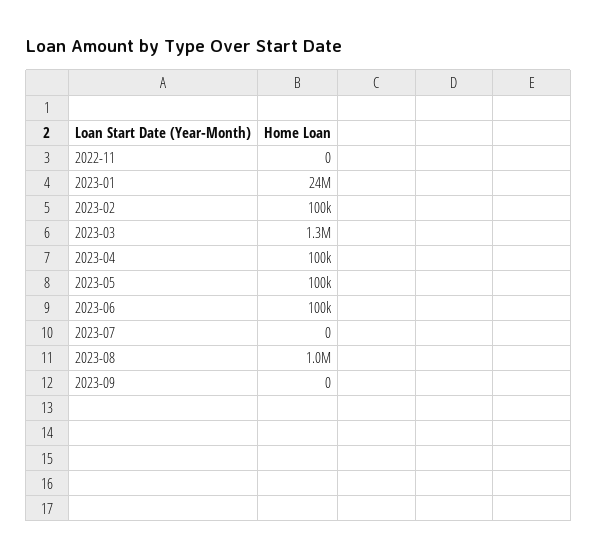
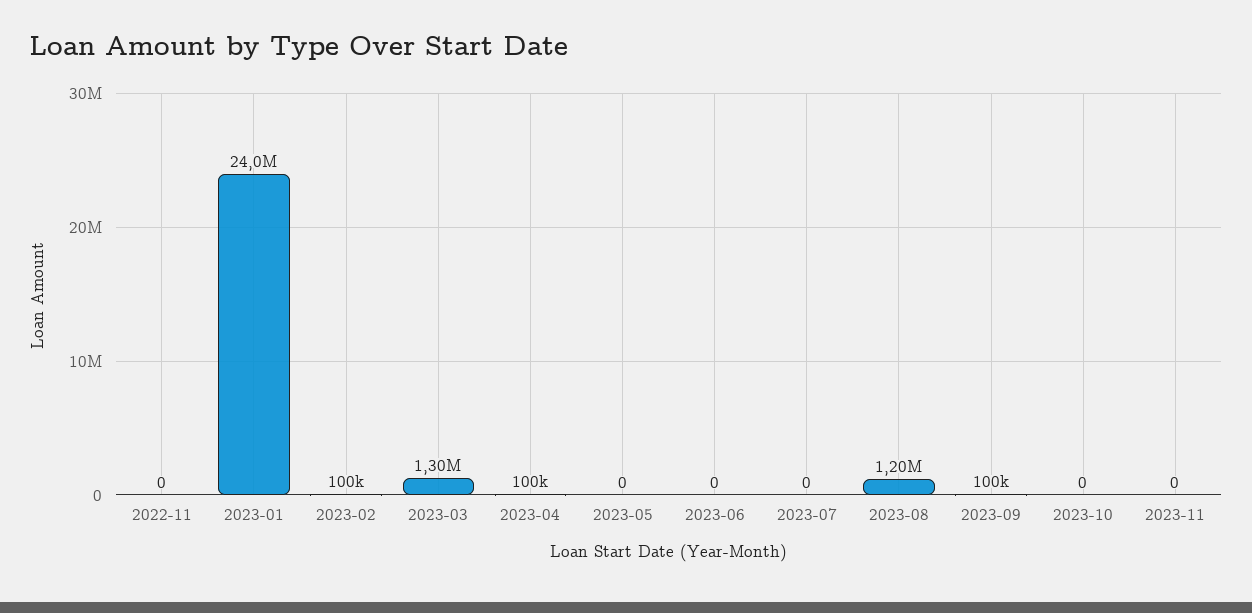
2023-05: 100000 -> 0
2023-06: 100000 -> 0
2023-08: 1000000 -> 1200000
2023-09: 0 -> 100000
2023-10: none -> 0
2023-11: none -> 0

